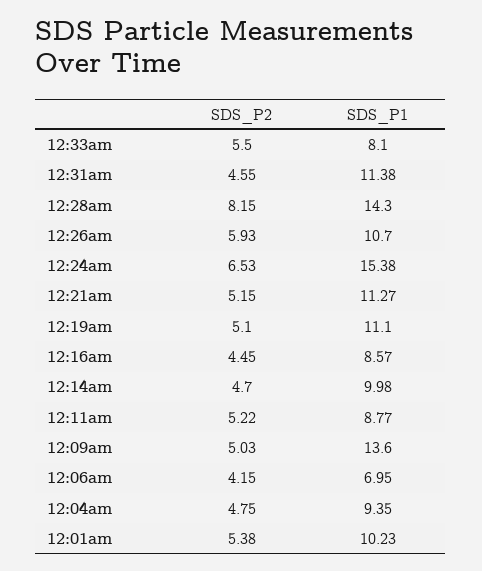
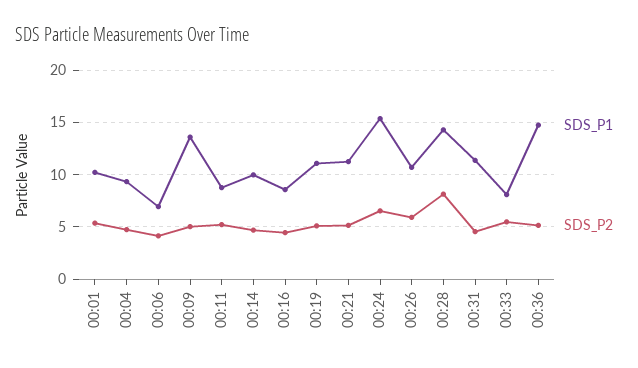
SDS_P1, 00:36: none -> 15
SDS_P2, 00:36: none -> 5

